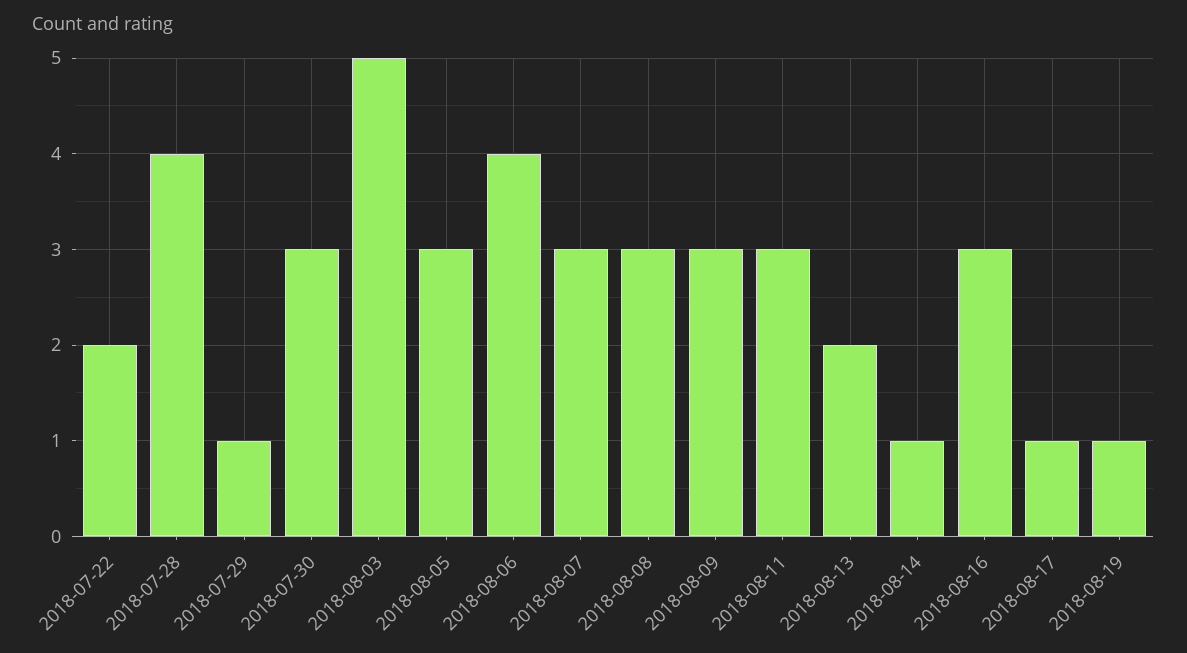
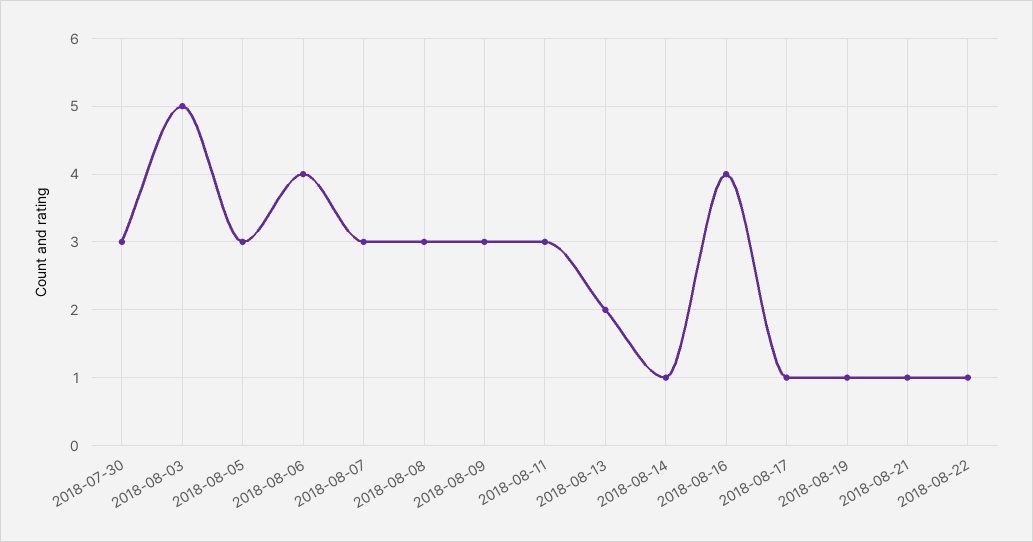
2018-07-22: 2 -> none
2018-07-28: 4 -> none
2018-07-29: 1 -> none
2018-08-16: 3 -> 4
2018-08-21: none -> 1
2018-08-22: none -> 1

